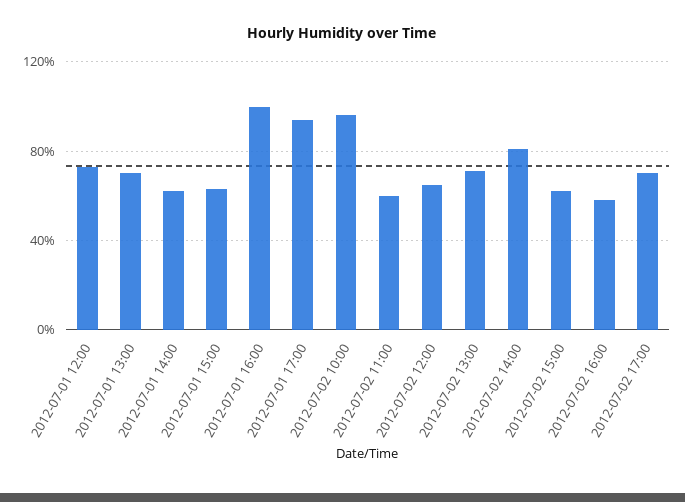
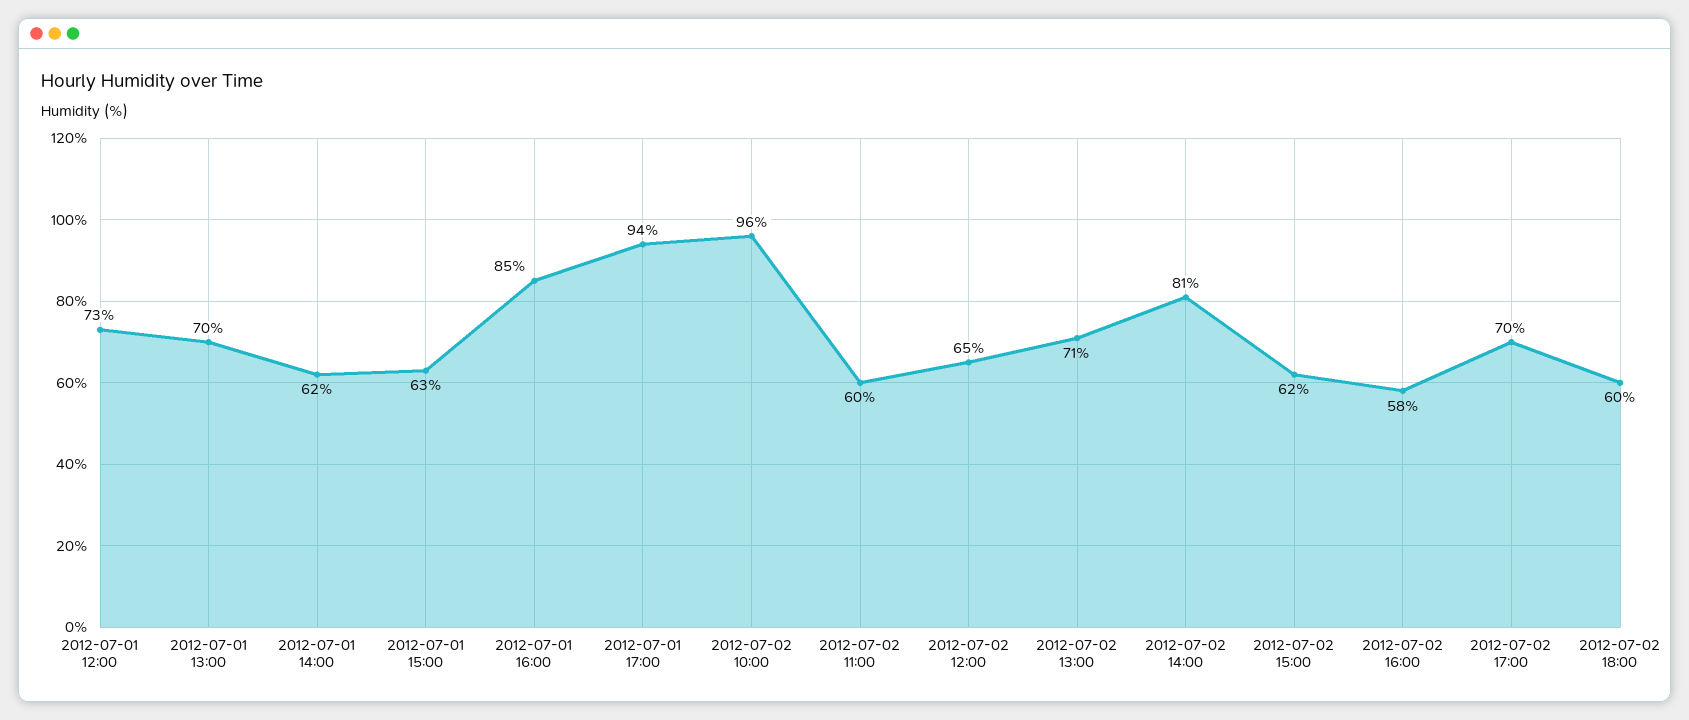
2012-07-01 16:00: 100 -> 85
2012-07-02 18:00: none -> 60

